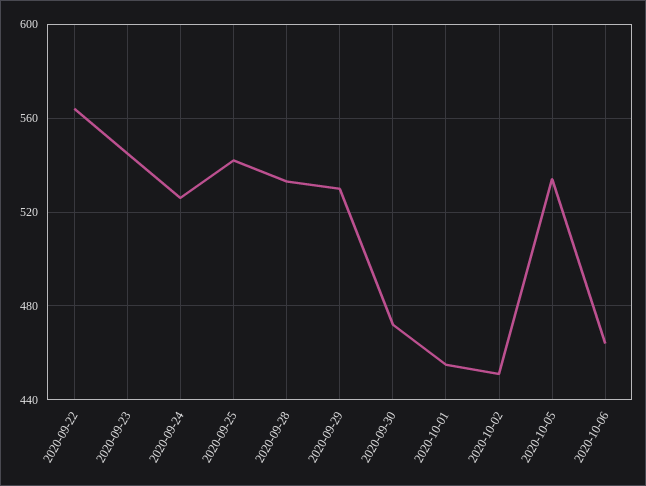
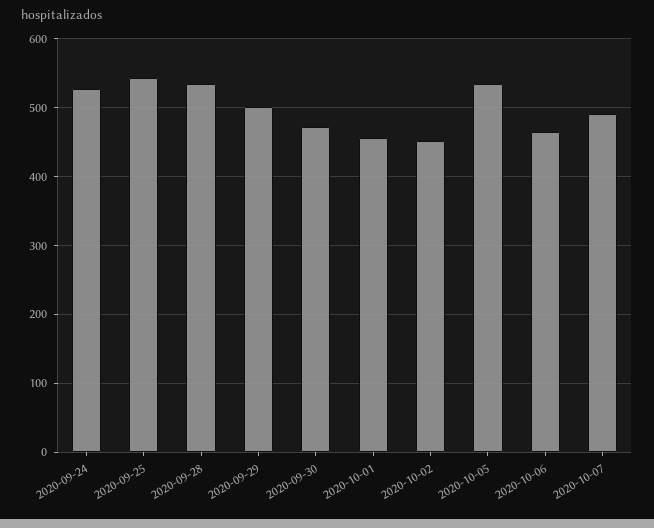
2020-09-22: 565 -> none
2020-09-23: 545 -> none
2020-09-29: 530 -> 500
2020-10-07: none -> 490

